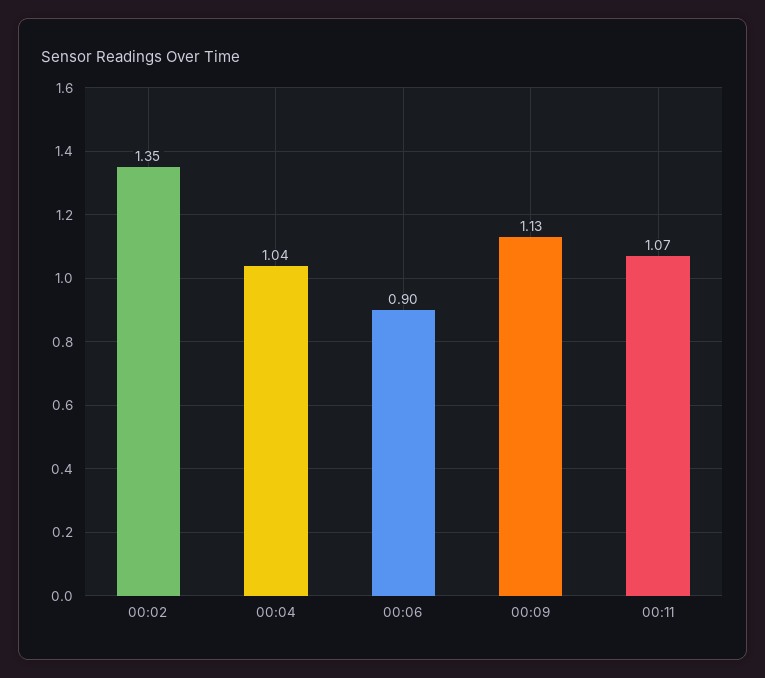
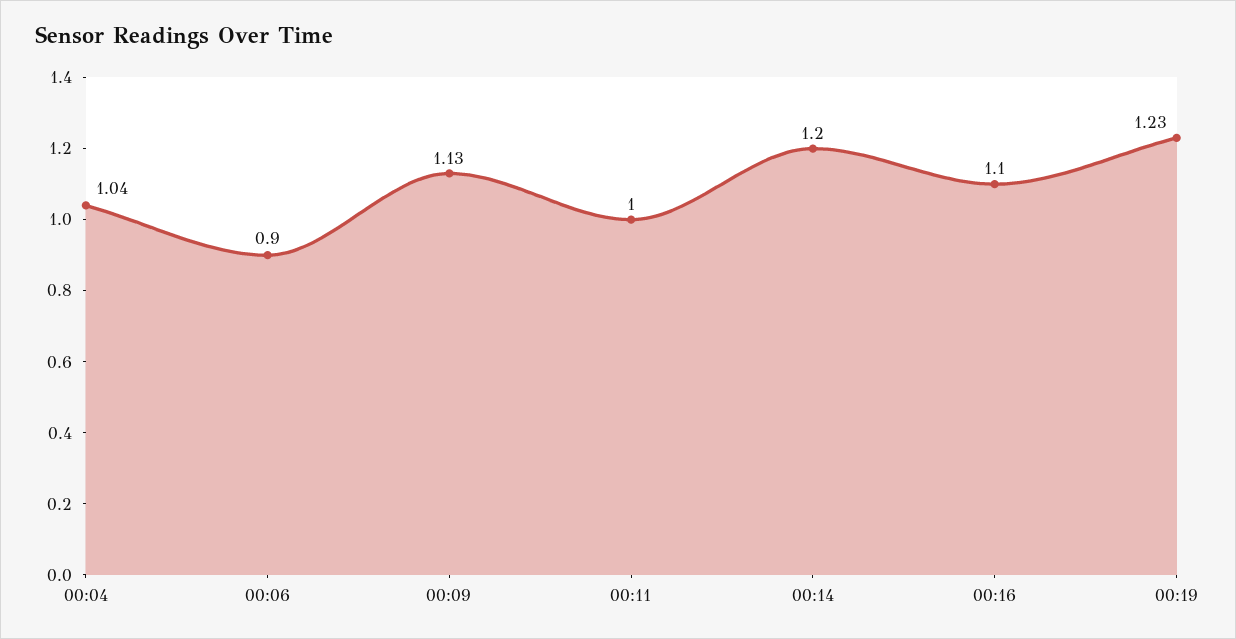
00:02: 1.35 -> none
00:11: 1.07 -> 1
00:14: none -> 1.2
00:16: none -> 1.1
00:19: none -> 1.23

